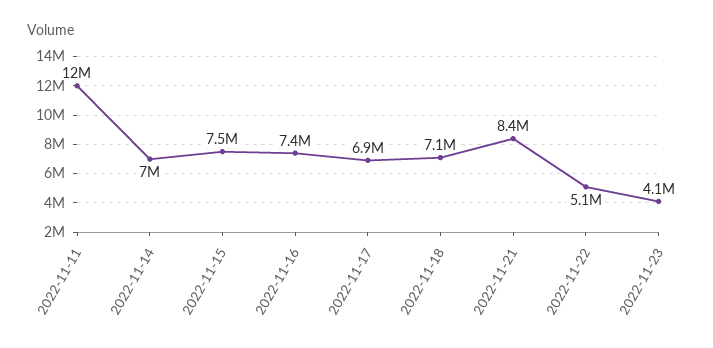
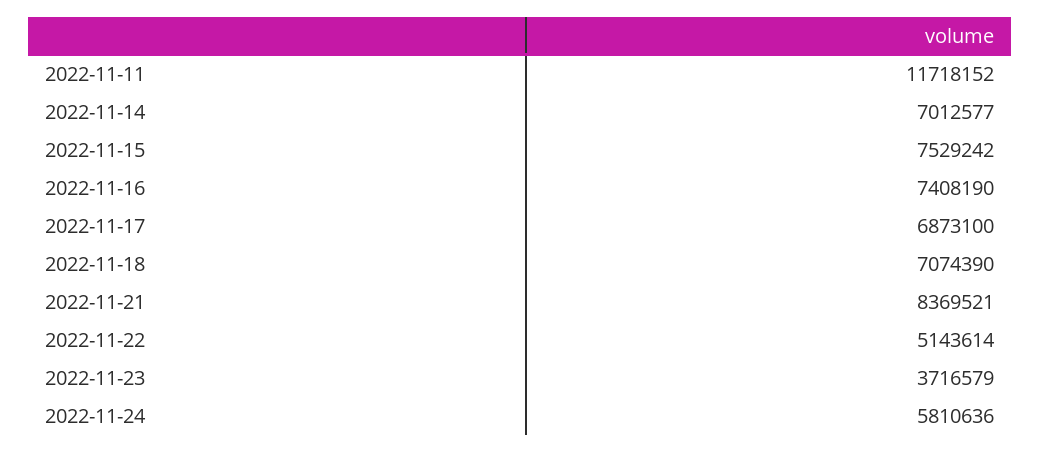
2022-11-23: 4100000 -> 3716579
2022-11-24: none -> 5810636

